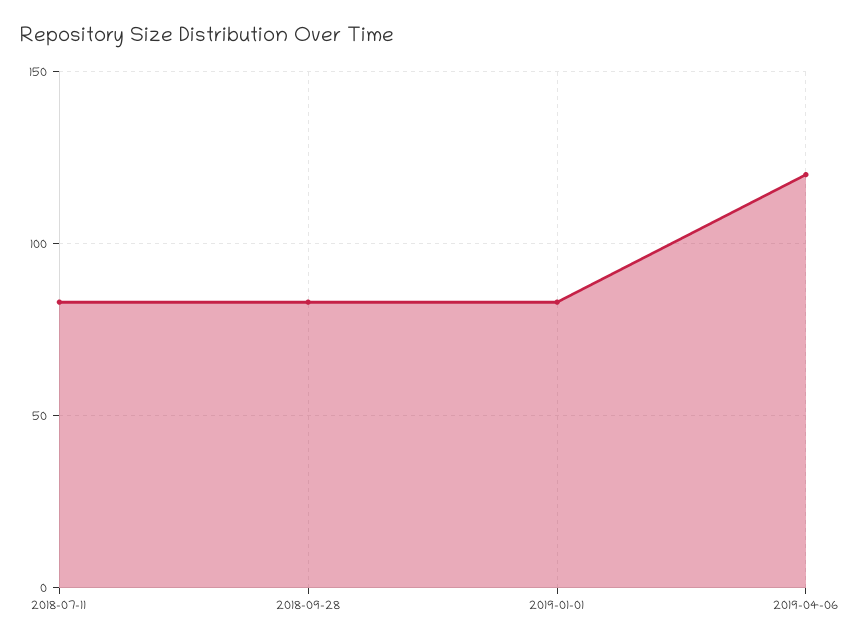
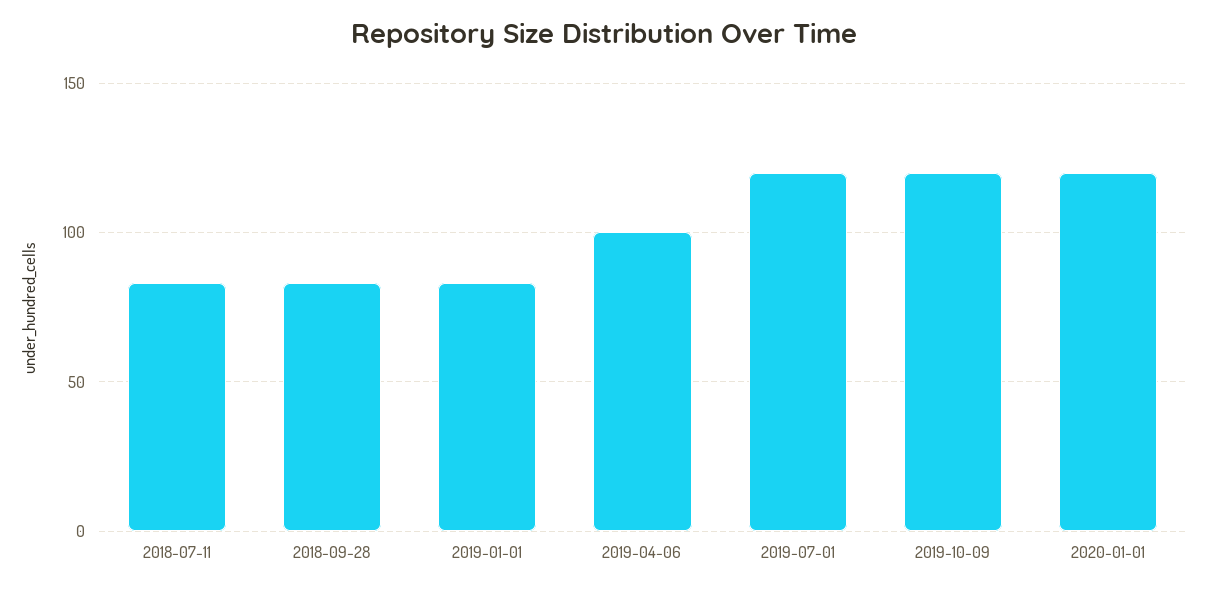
2019-04-06: 120 -> 100
2019-07-01: none -> 120
2019-10-09: none -> 120
2020-01-01: none -> 120

